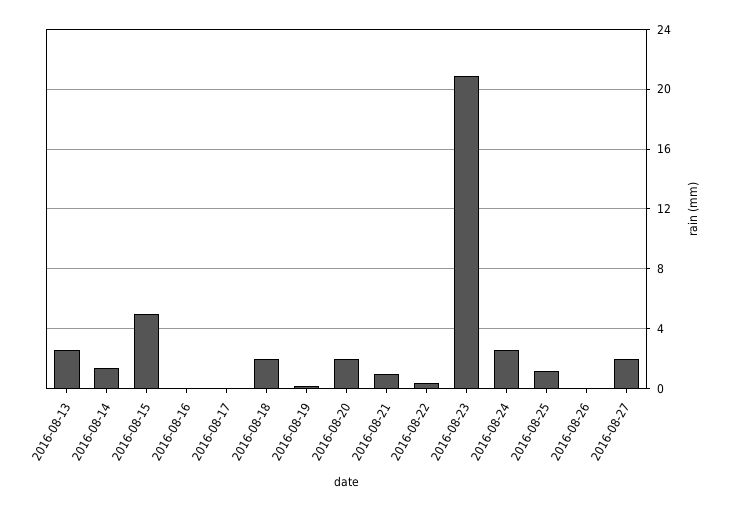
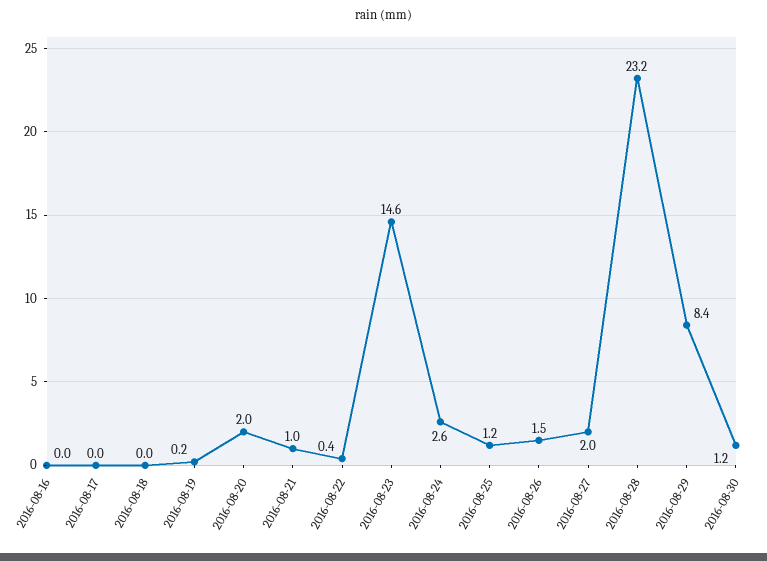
2016-08-13: 2.5 -> none
2016-08-14: 1.5 -> none
2016-08-15: 5 -> none
2016-08-18: 2 -> 0
2016-08-23: 21 -> 14.6
2016-08-26: 0 -> 1.5
2016-08-28: none -> 23.2
2016-08-29: none -> 8.4
2016-08-30: none -> 1.2

